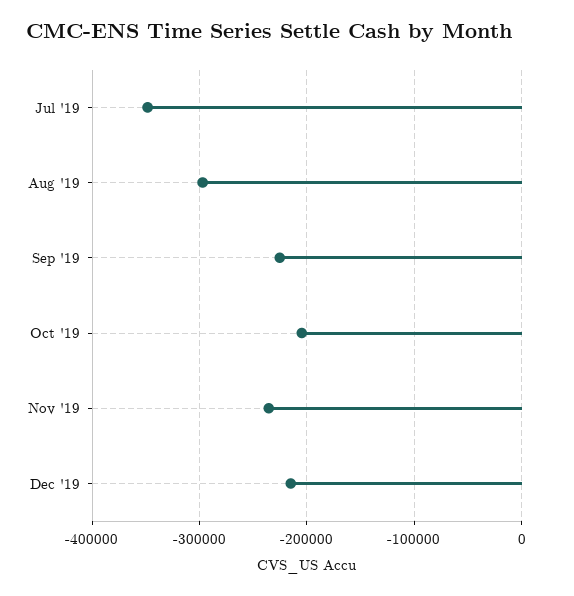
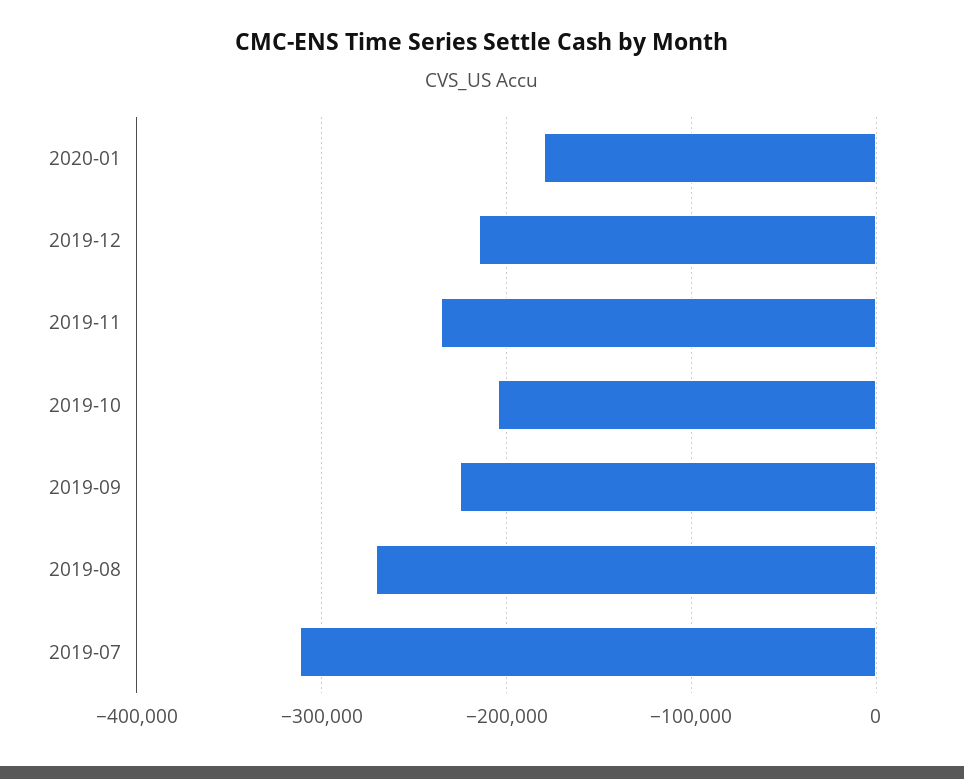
Jul '19: -350000 -> -310000
Aug '19: -300000 -> -270000
2020-01: none -> -180000

